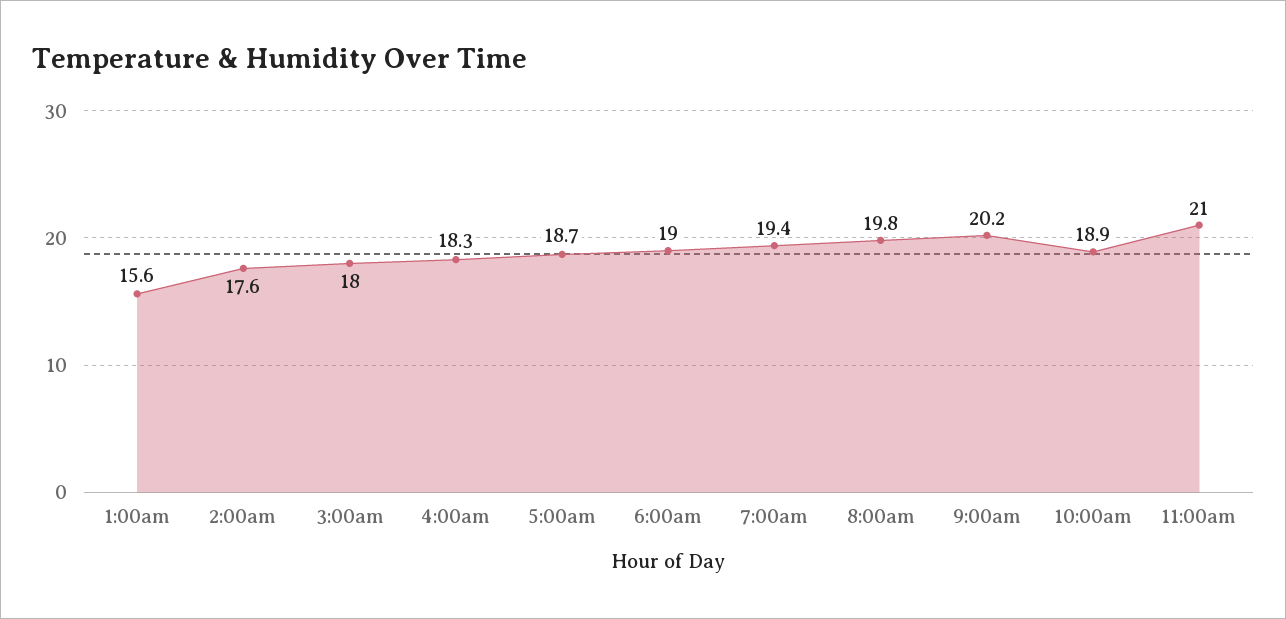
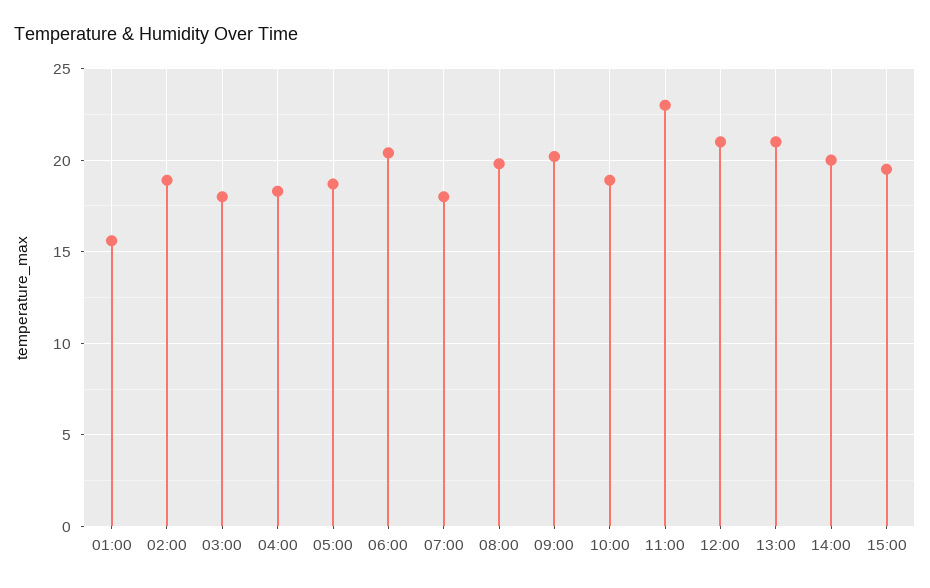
2:00am: 17.6 -> 19
6:00am: 19 -> 20.5
7:00am: 19.4 -> 18
11:00am: 21 -> 23
12:00: none -> 21
13:00: none -> 21
14:00: none -> 20
15:00: none -> 19.5

